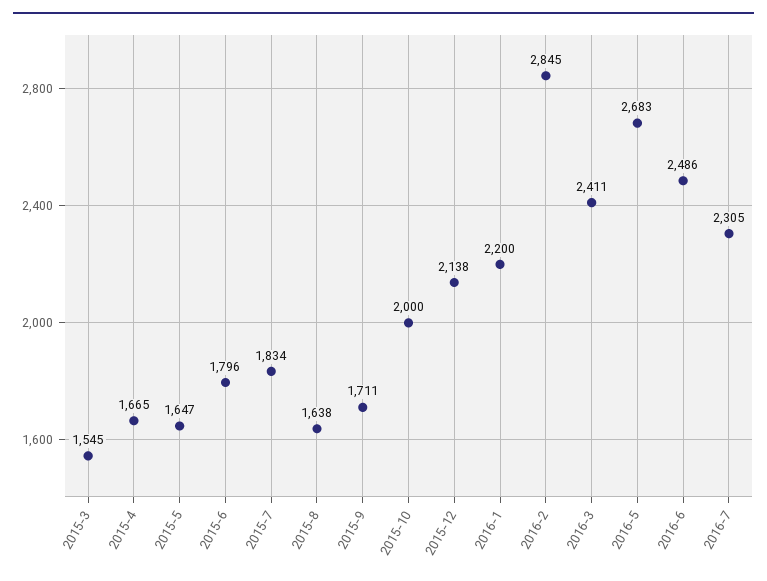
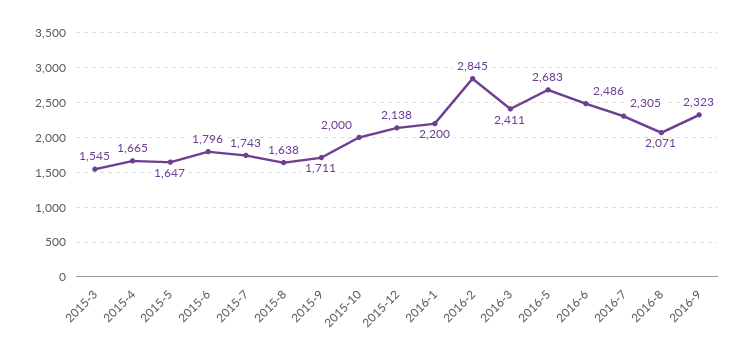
2015-7: 1834 -> 1743
2016-8: none -> 2071
2016-9: none -> 2323

